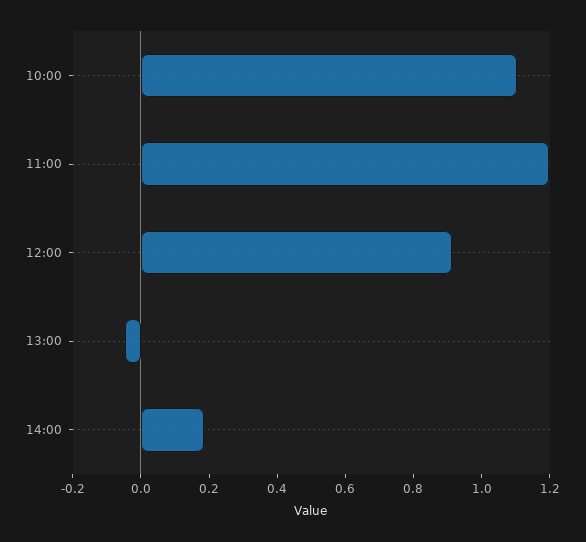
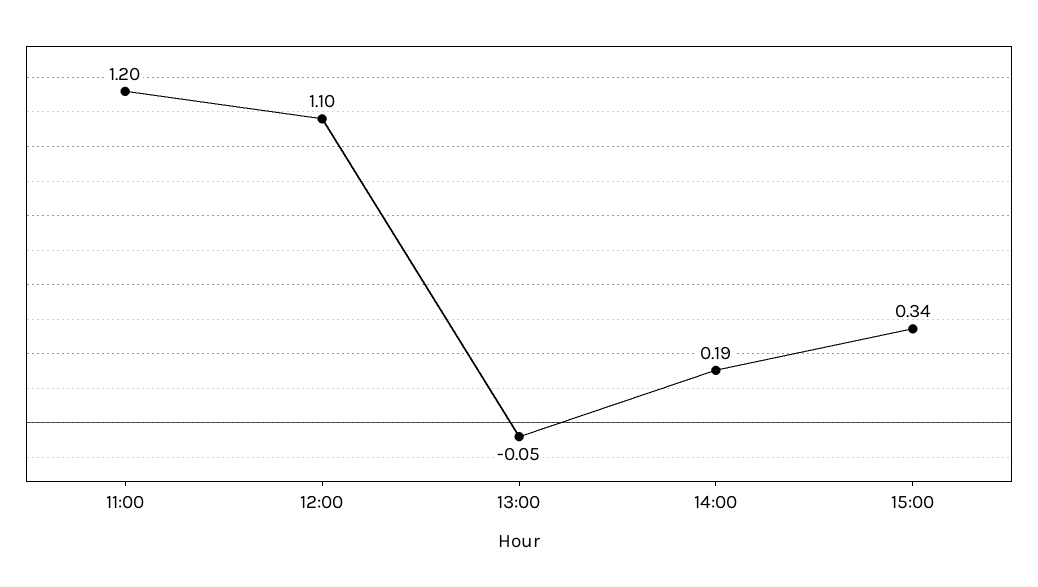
10:00: 1.1 -> none
12:00: 0.9 -> 1.1
15:00: none -> 0.34

